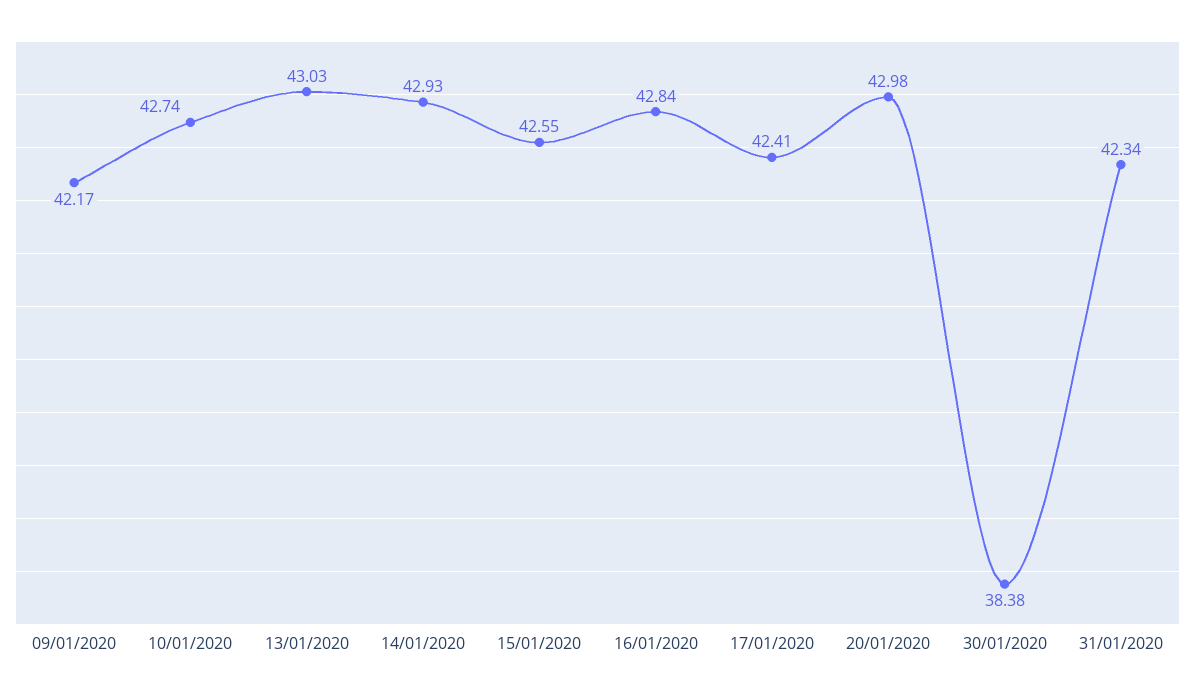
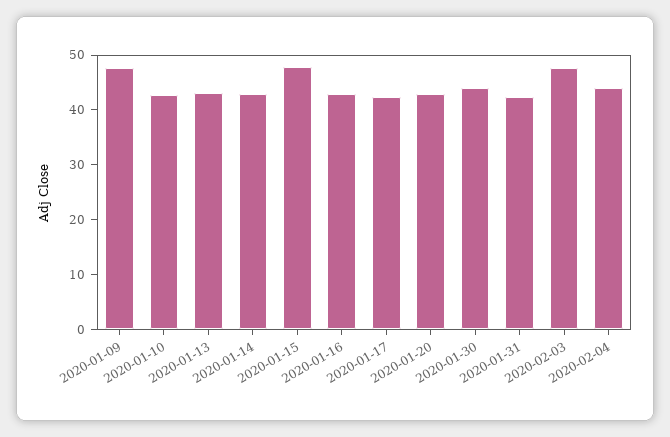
09/01/2020: 42.17 -> 48
15/01/2020: 42.55 -> 48
30/01/2020: 38.38 -> 44
2020-02-03: none -> 48
2020-02-04: none -> 44

